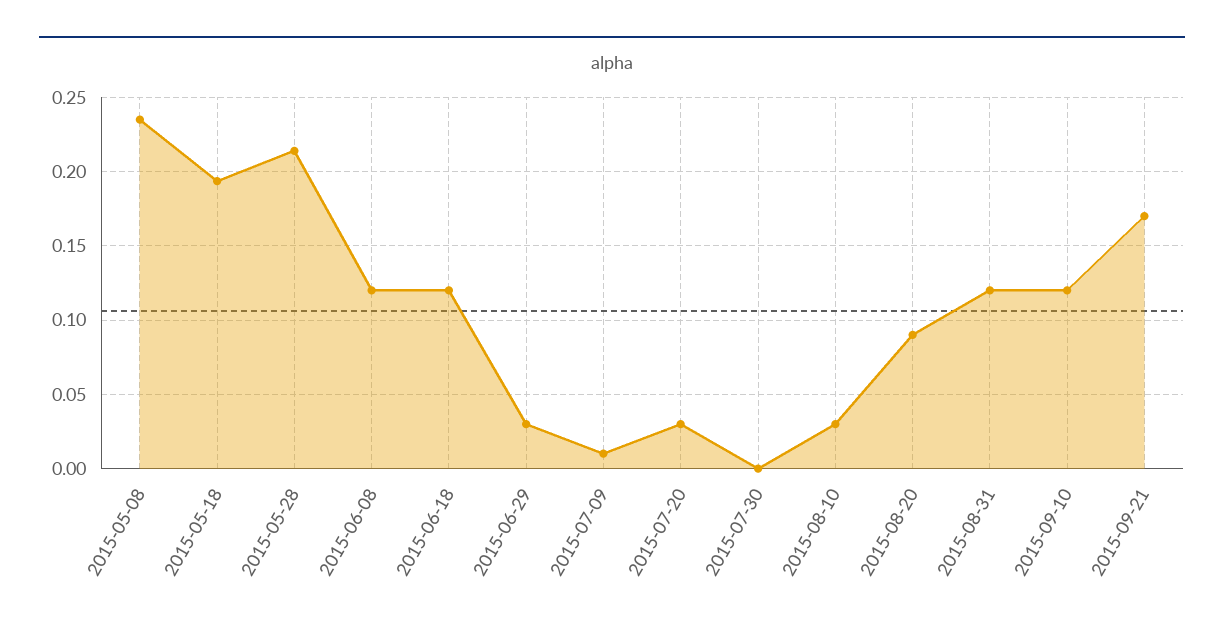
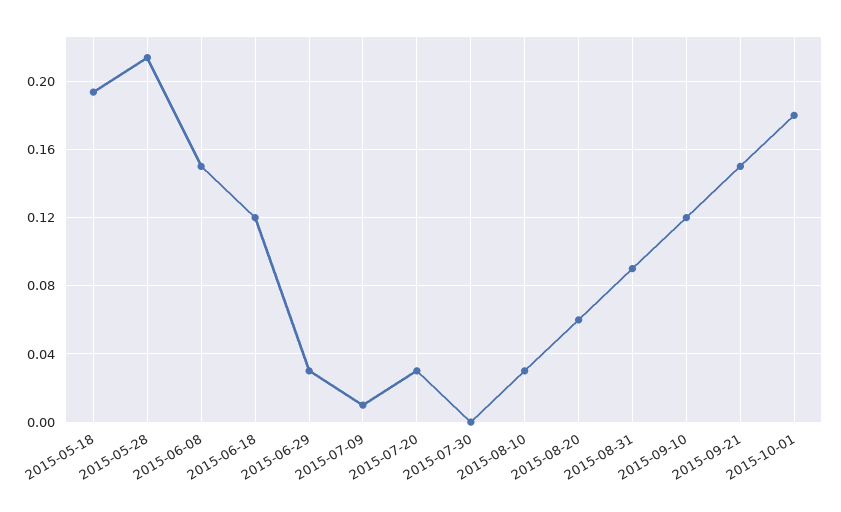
2015-05-08: 0.235 -> none
2015-06-08: 0.12 -> 0.15
2015-08-20: 0.09 -> 0.06
2015-08-31: 0.12 -> 0.09
2015-09-21: 0.17 -> 0.15
2015-10-01: none -> 0.18

